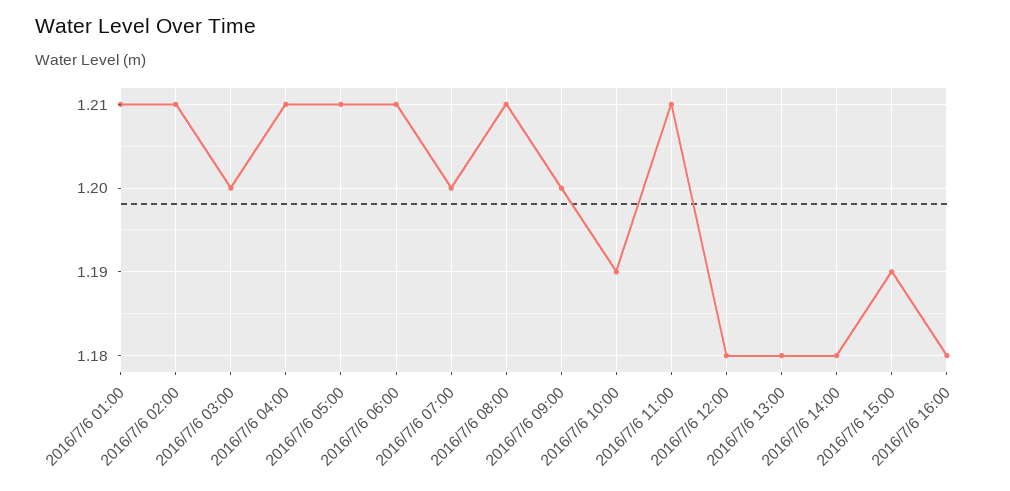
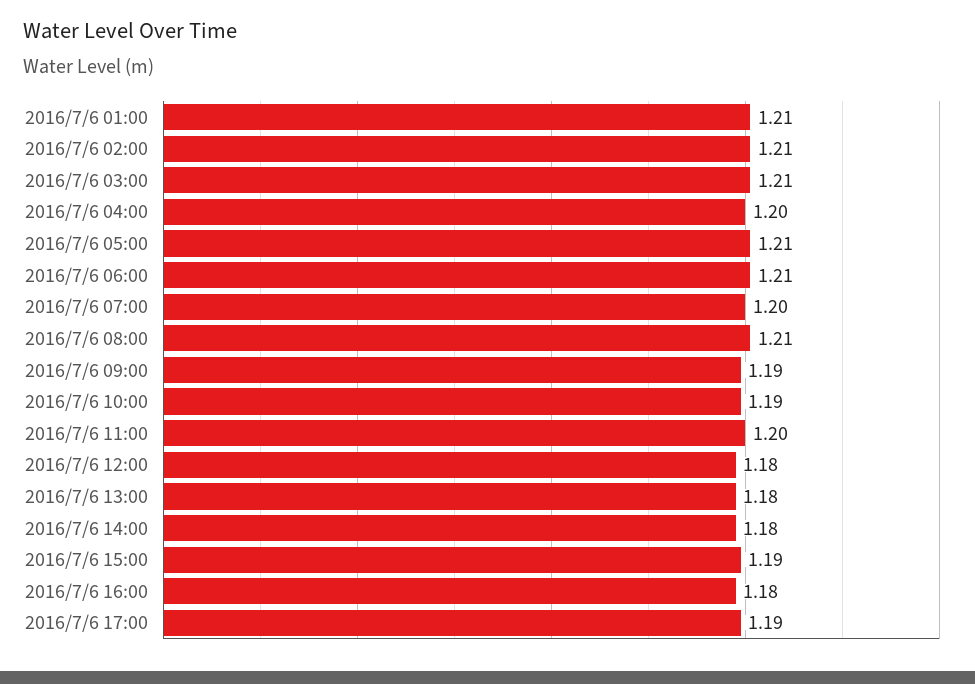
2016/7/6 03:00: 1.2 -> 1.21
2016/7/6 04:00: 1.21 -> 1.2
2016/7/6 09:00: 1.2 -> 1.19
2016/7/6 11:00: 1.21 -> 1.2
2016/7/6 17:00: none -> 1.19

